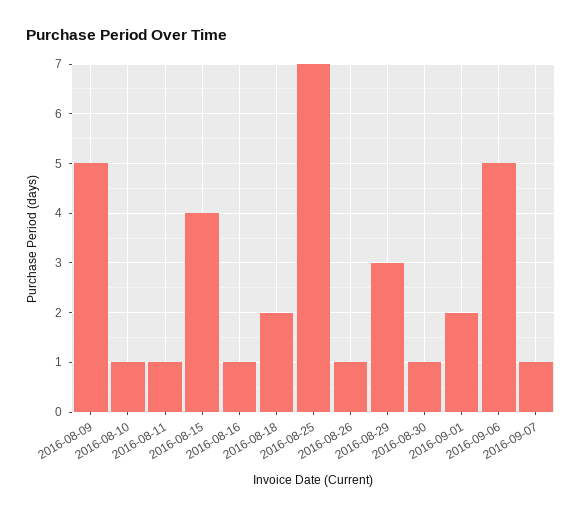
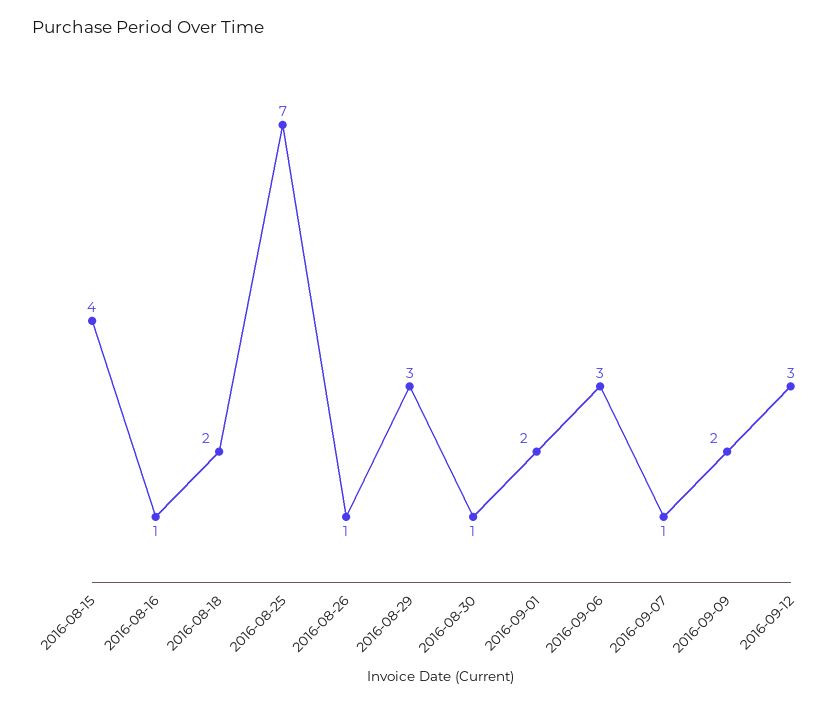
2016-08-09: 5 -> none
2016-08-10: 1 -> none
2016-08-11: 1 -> none
2016-09-06: 5 -> 3
2016-09-09: none -> 2
2016-09-12: none -> 3

